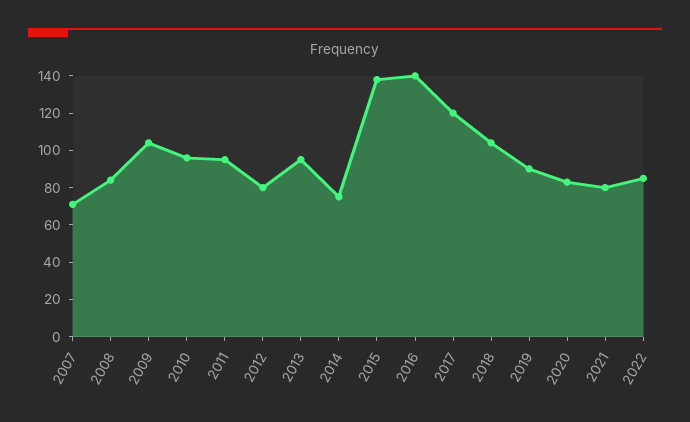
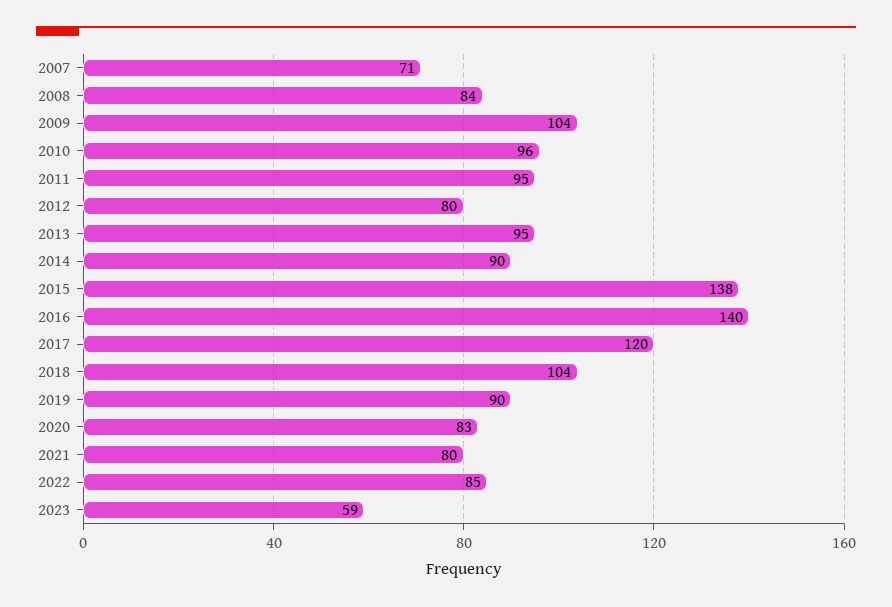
2014: 75 -> 90
2023: none -> 59

